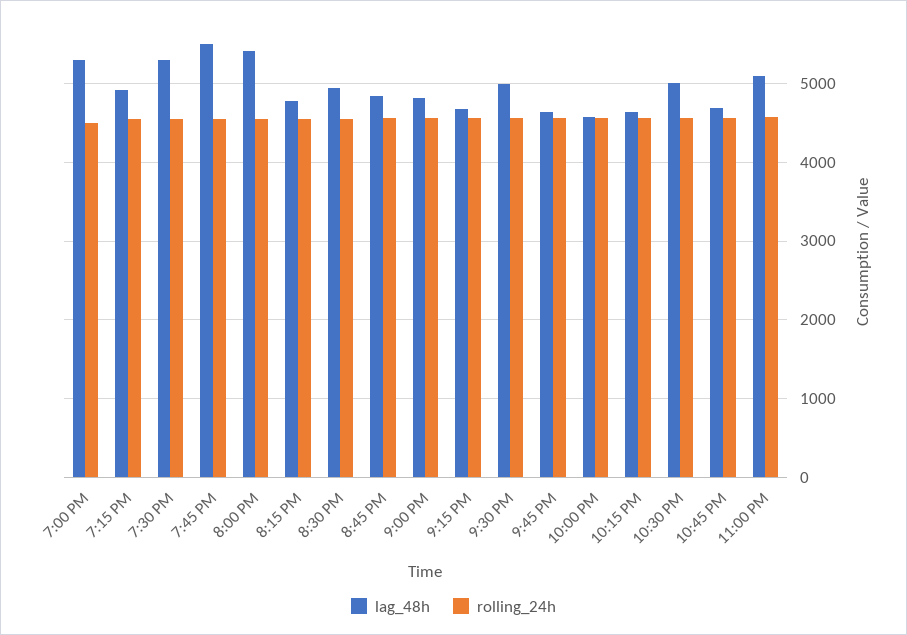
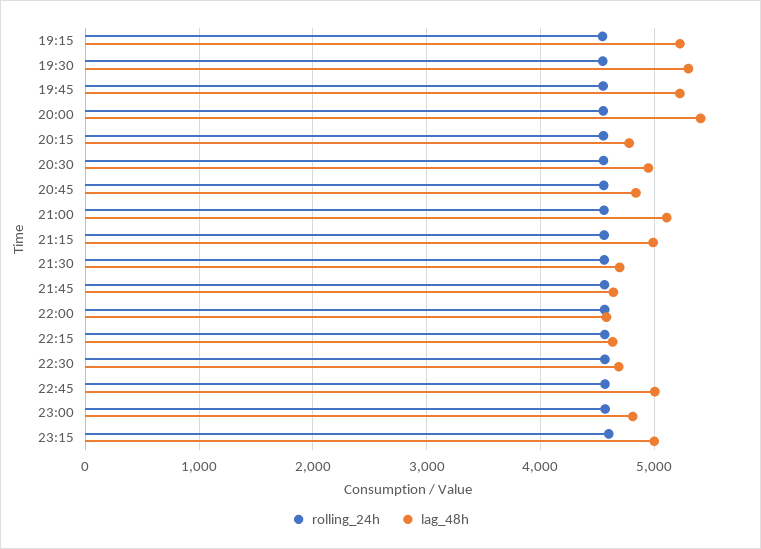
lag_48h, 7:00 PM: 5300 -> none
rolling_24h, 7:00 PM: 4500 -> none
lag_48h, 7:15 PM: 4900 -> 5200
lag_48h, 7:45 PM: 5500 -> 5200
lag_48h, 9:00 PM: 4800 -> 5100
lag_48h, 9:15 PM: 4700 -> 5000
lag_48h, 9:30 PM: 5000 -> 4700
lag_48h, 10:30 PM: 5000 -> 4700
lag_48h, 10:45 PM: 4700 -> 5000
lag_48h, 11:00 PM: 5100 -> 4800
rolling_24h, 23:15: none -> 4600
lag_48h, 23:15: none -> 5000

